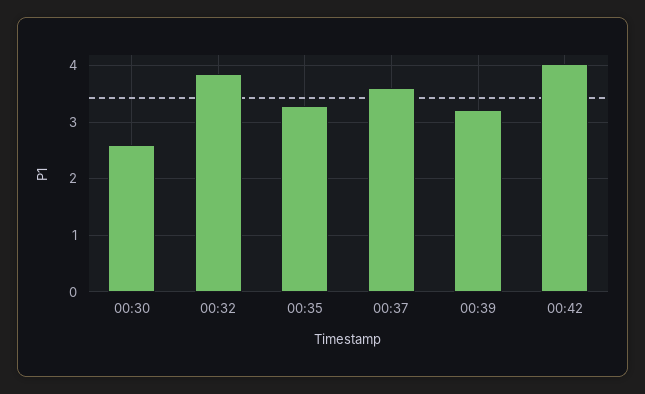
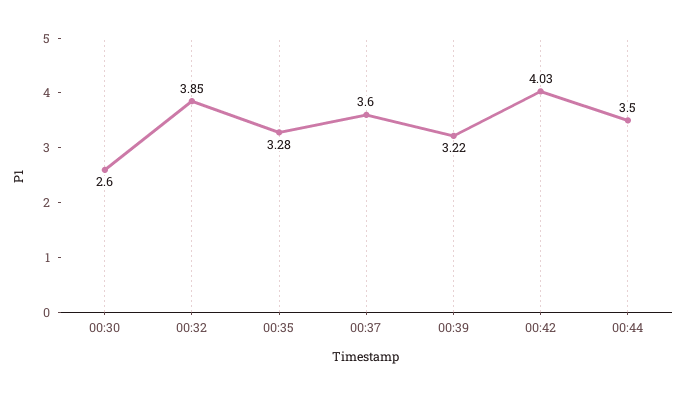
00:44: none -> 3.5

